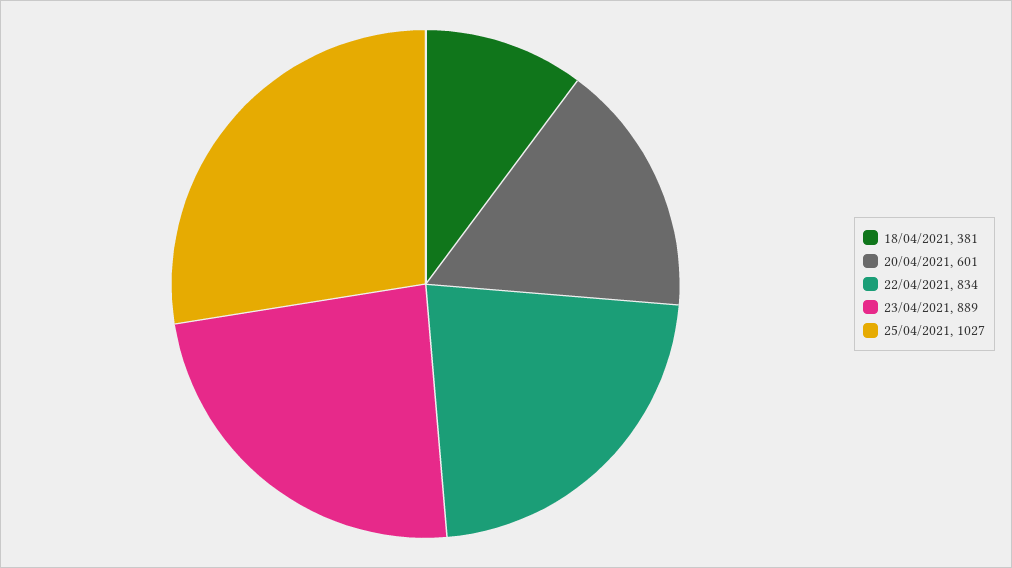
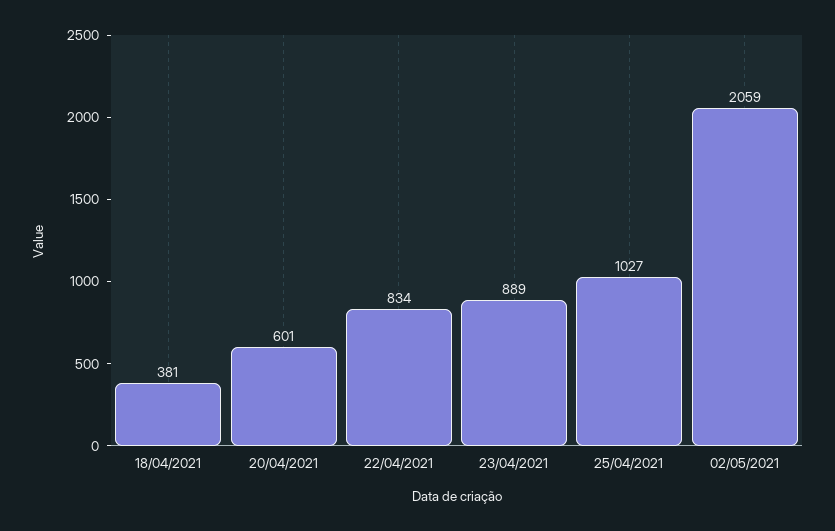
02/05/2021: none -> 2059

